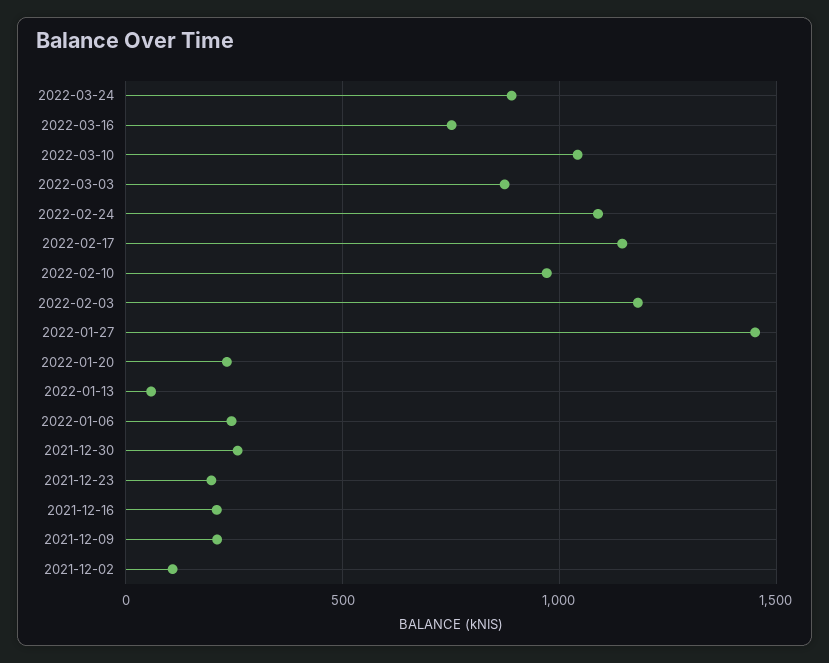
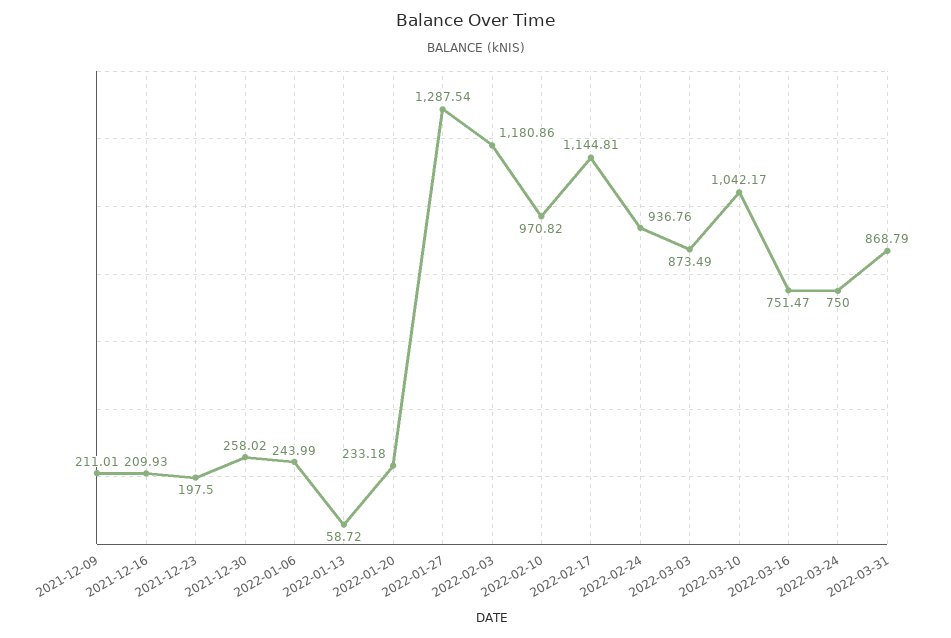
2022-03-24: 900 -> 750
2022-02-24: 1100 -> 936.76
2022-01-27: 1450 -> 1287.54
2021-12-02: 100 -> none
2022-03-31: none -> 868.79

